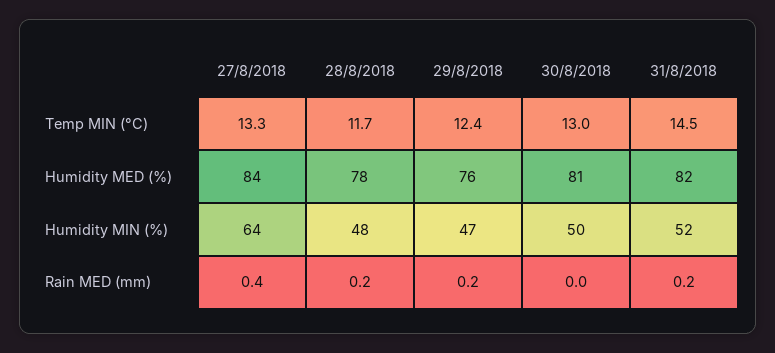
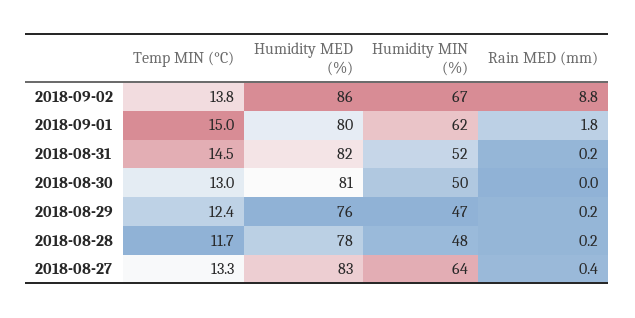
27/8/2018, Humidity MED (%): 84 -> 83
2018-09-02, Temp MIN (°C): none -> 13.8
2018-09-02, Humidity MED (%): none -> 86
2018-09-02, Humidity MIN (%): none -> 67
2018-09-02, Rain MED (mm): none -> 8.8
2018-09-01, Temp MIN (°C): none -> 15
2018-09-01, Humidity MED (%): none -> 80
2018-09-01, Humidity MIN (%): none -> 62
2018-09-01, Rain MED (mm): none -> 1.8

